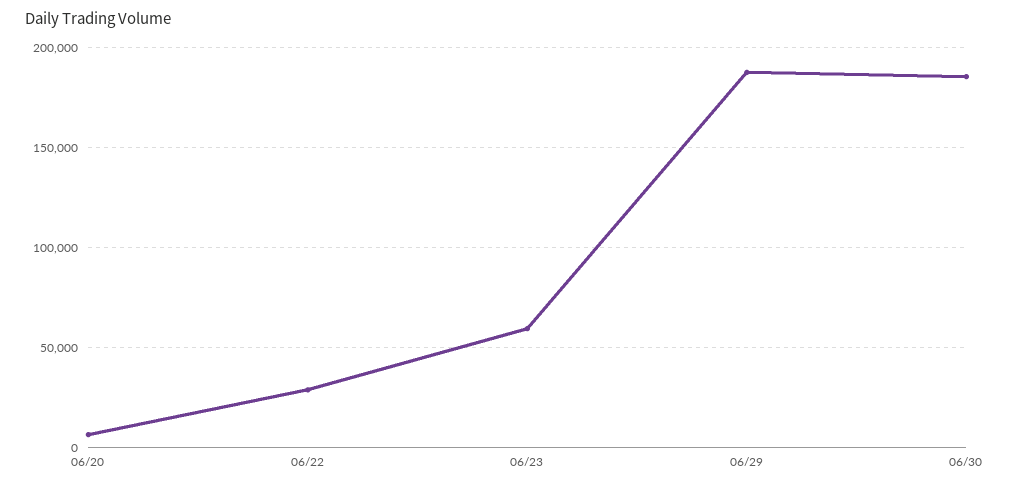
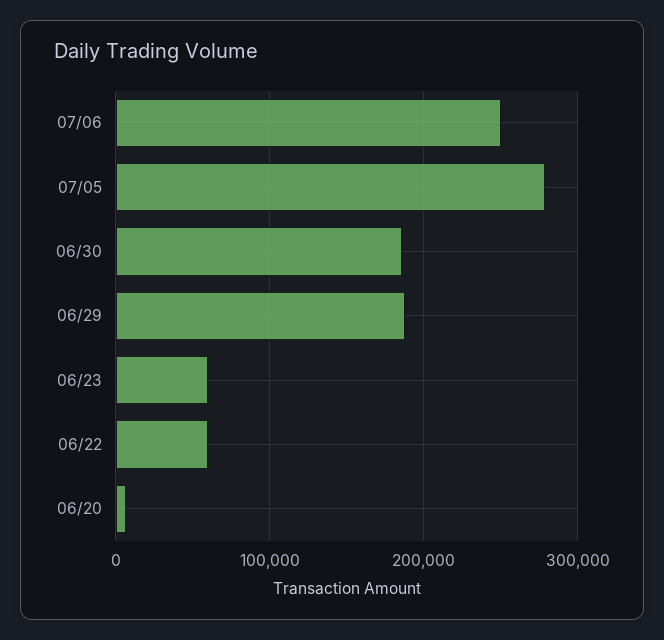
06/22: 30000 -> 60000
07/06: none -> 250000
07/05: none -> 280000

